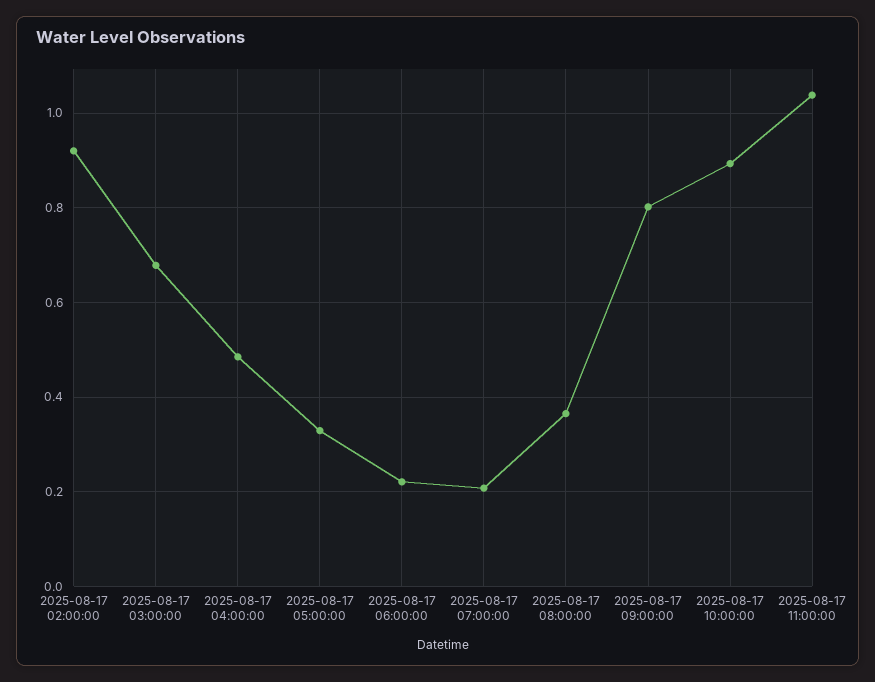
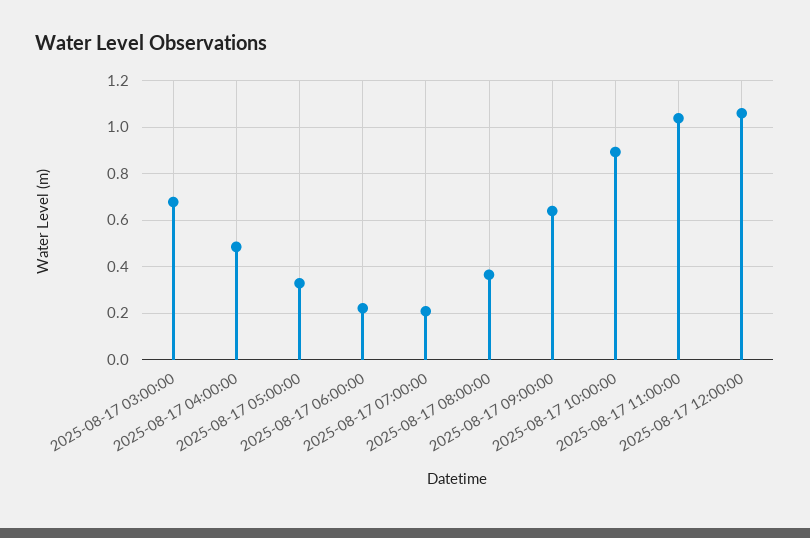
2025-08-17 02:00:00: 0.92 -> none
2025-08-17 09:00:00: 0.8 -> 0.65
2025-08-17 12:00:00: none -> 1.05

